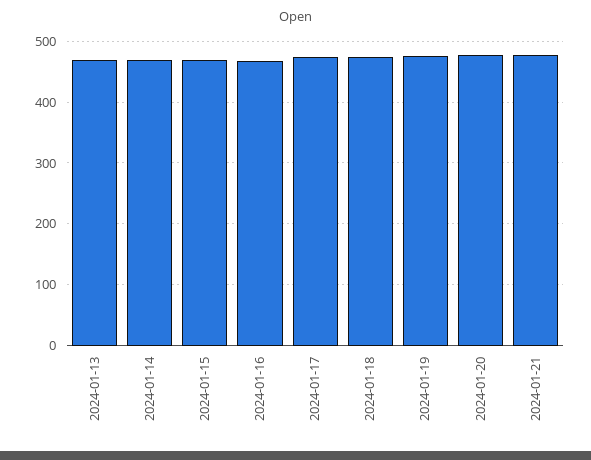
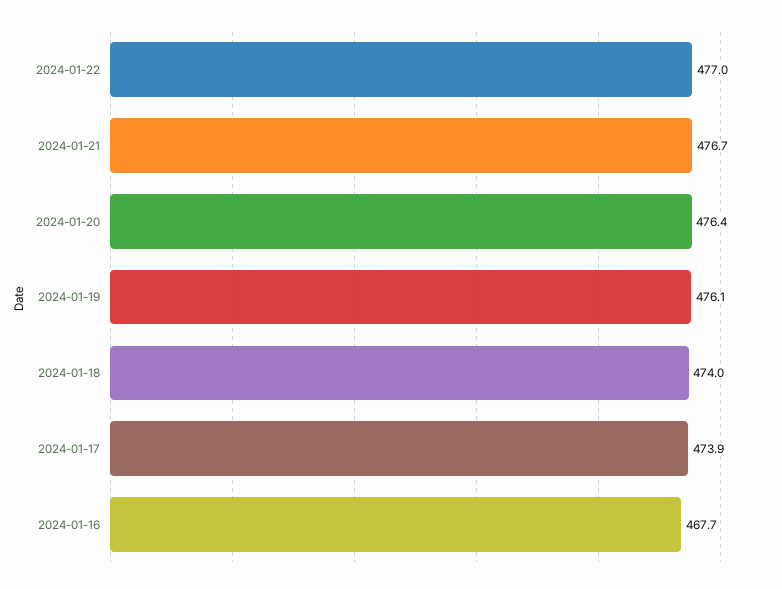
2024-01-13: 470 -> none
2024-01-14: 470 -> none
2024-01-15: 470 -> none
2024-01-22: none -> 477

